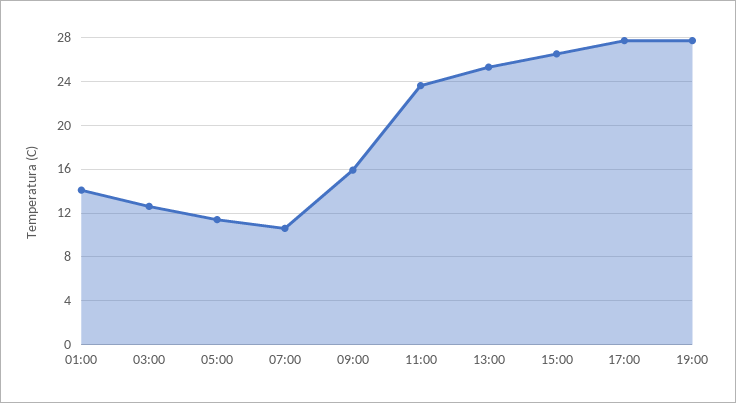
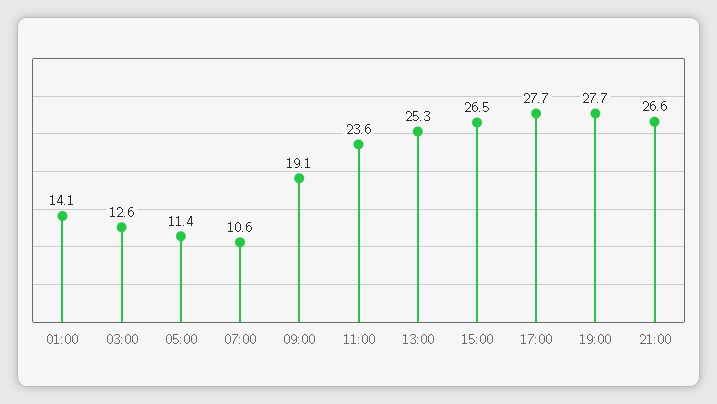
09:00: 16 -> 19.1
21:00: none -> 26.6

